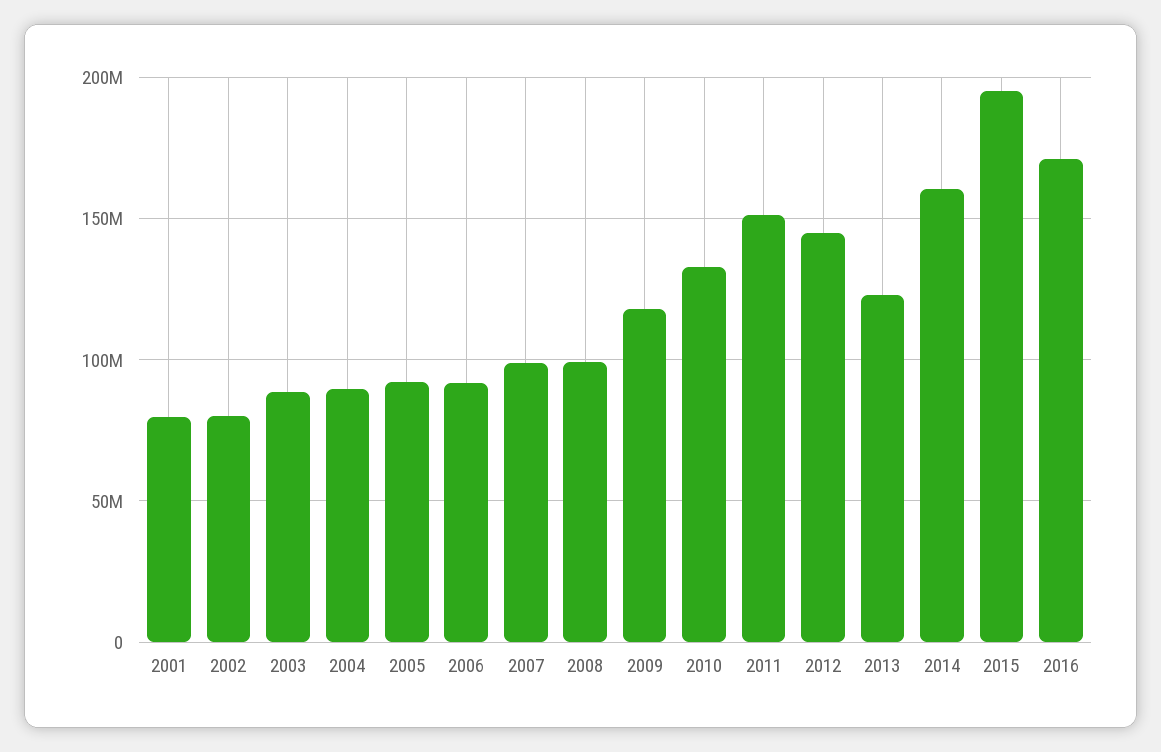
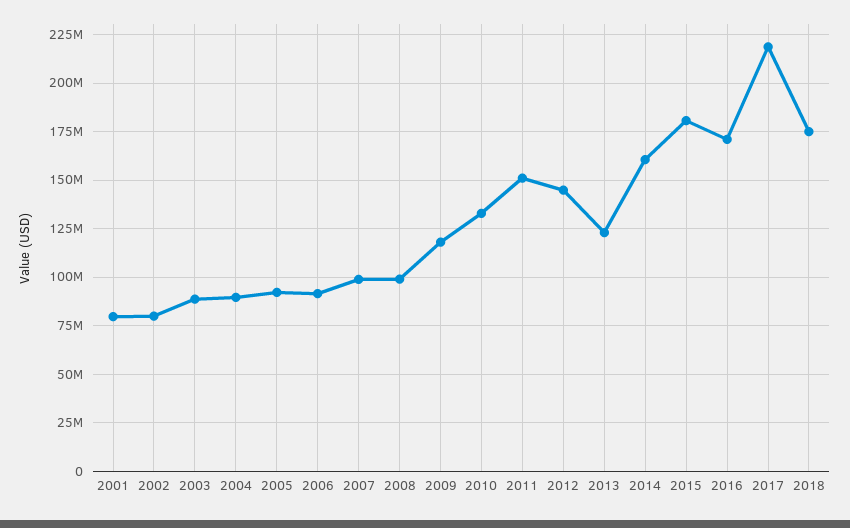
2015: 195000000 -> 180000000
2017: none -> 220000000
2018: none -> 175000000

